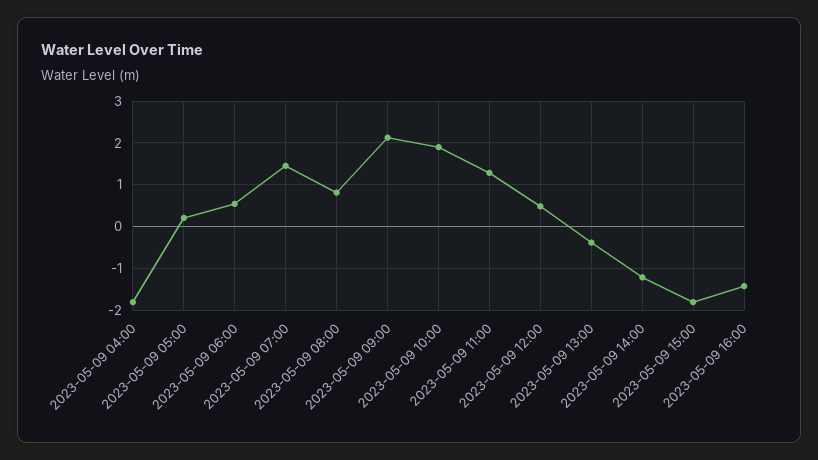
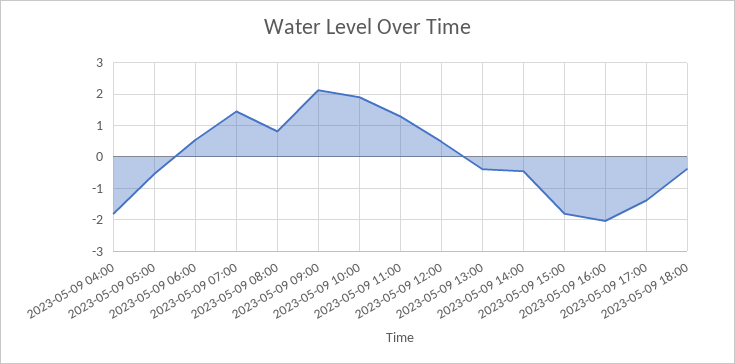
2023-05-09 05:00: 0.2 -> -0.6
2023-05-09 14:00: -1.2 -> -0.4
2023-05-09 16:00: -1.4 -> -2
2023-05-09 17:00: none -> -1.4
2023-05-09 18:00: none -> -0.4

